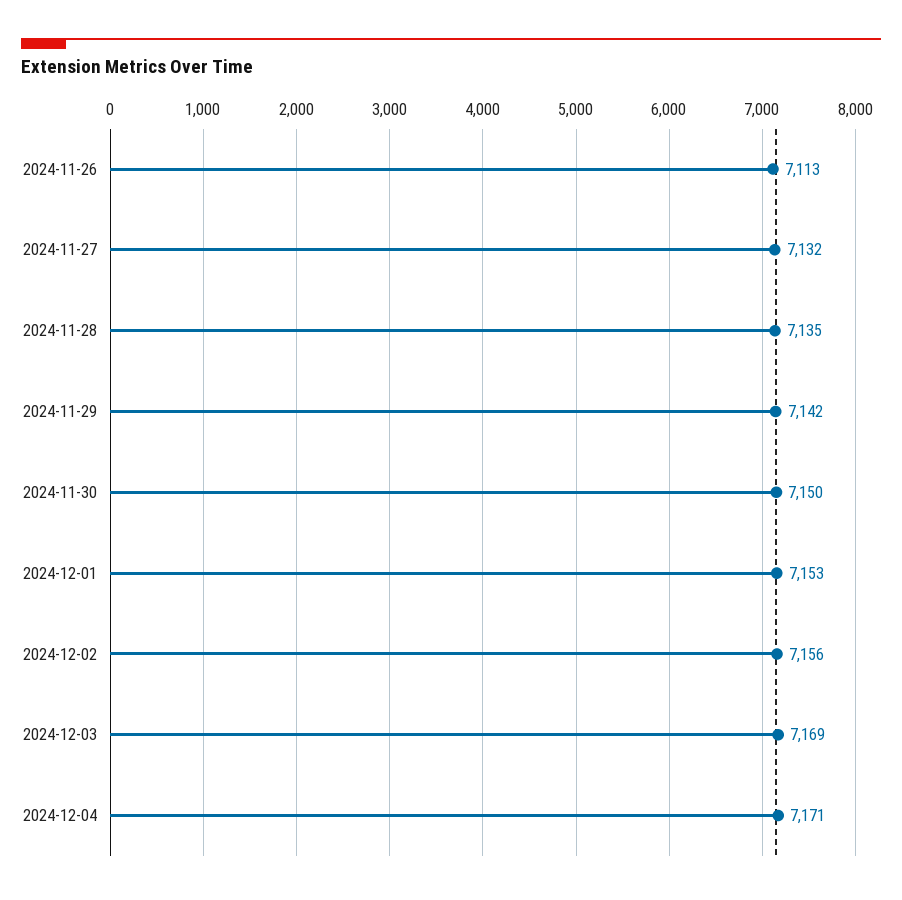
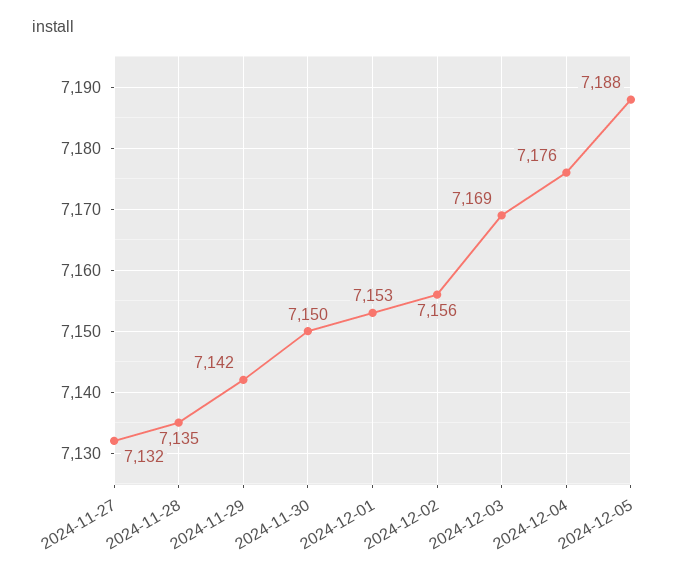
2024-11-26: 7113 -> none
2024-12-04: 7171 -> 7176
2024-12-05: none -> 7188

